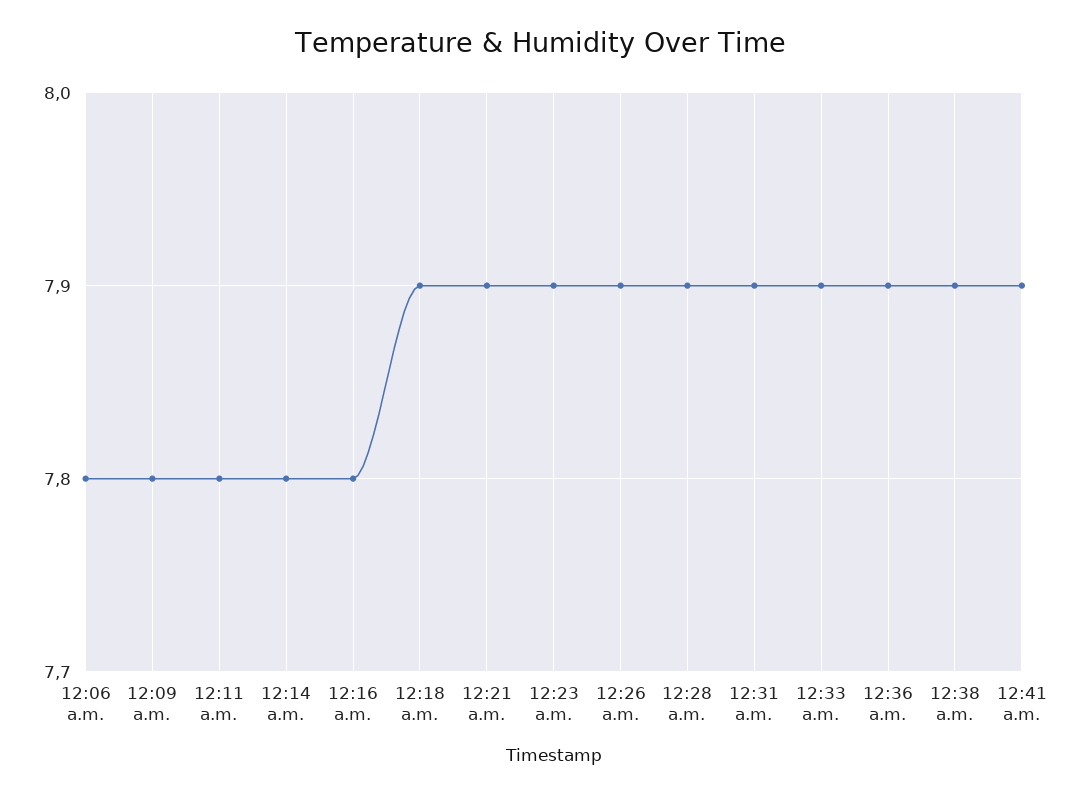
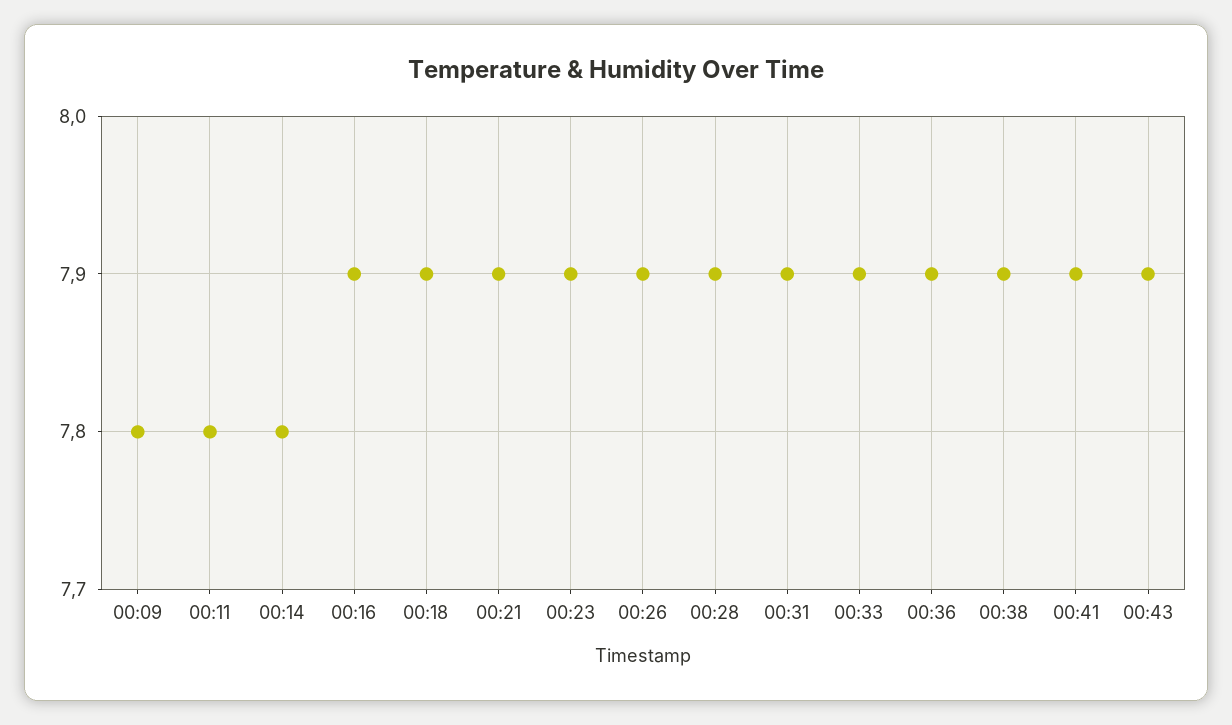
12:06 a.m.: 7.8 -> none
12:16 a.m.: 7.8 -> 7.9
00:43: none -> 7.9

